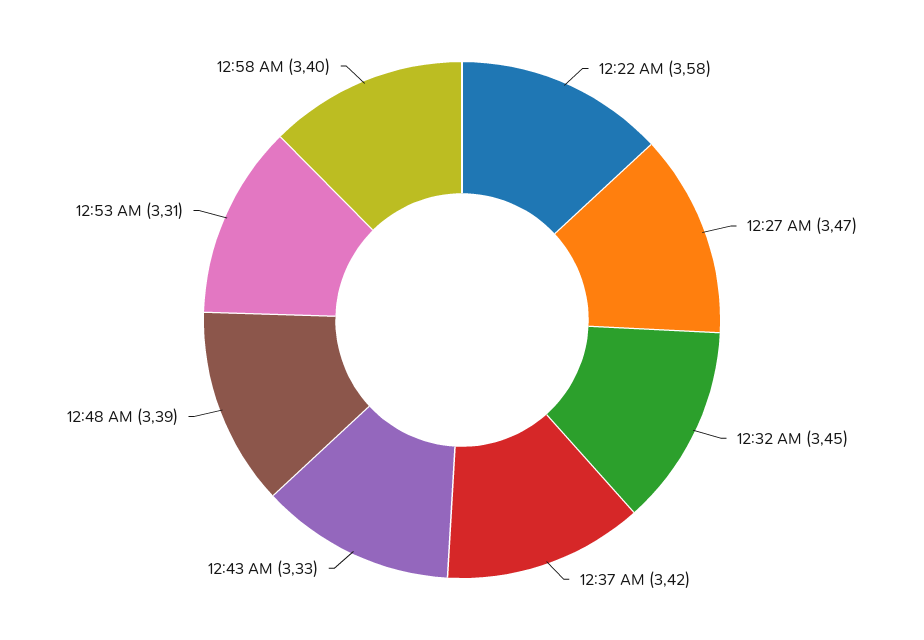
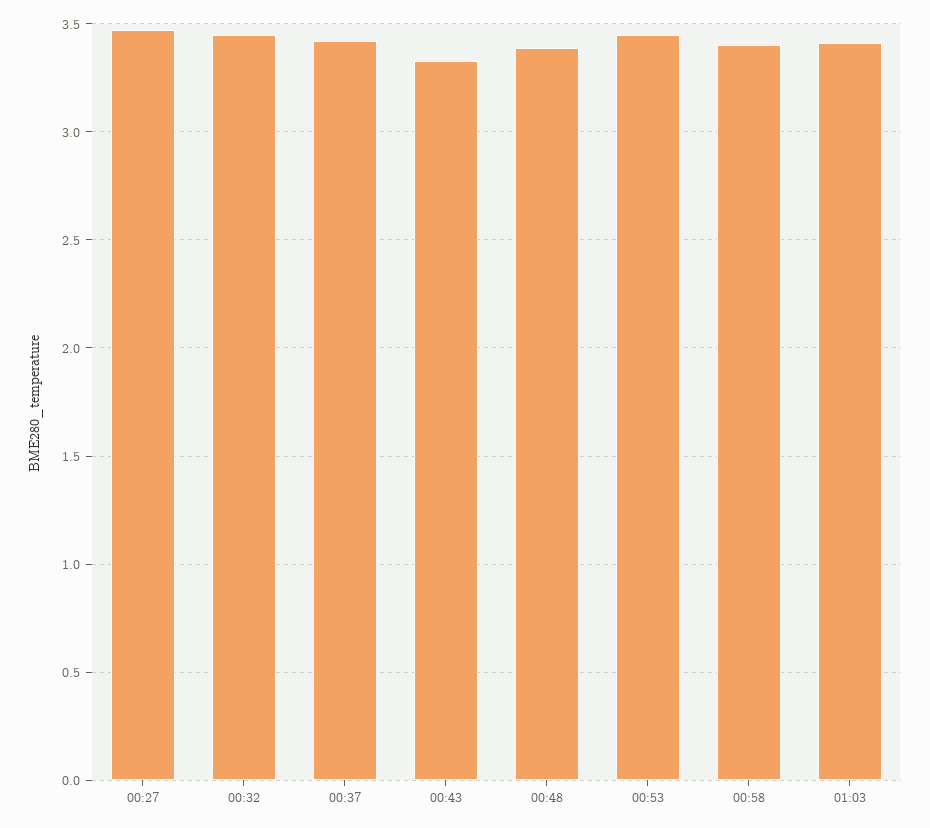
12:22 AM: 3.58 -> none
12:53 AM: 3.31 -> 3.45
01:03: none -> 3.4

